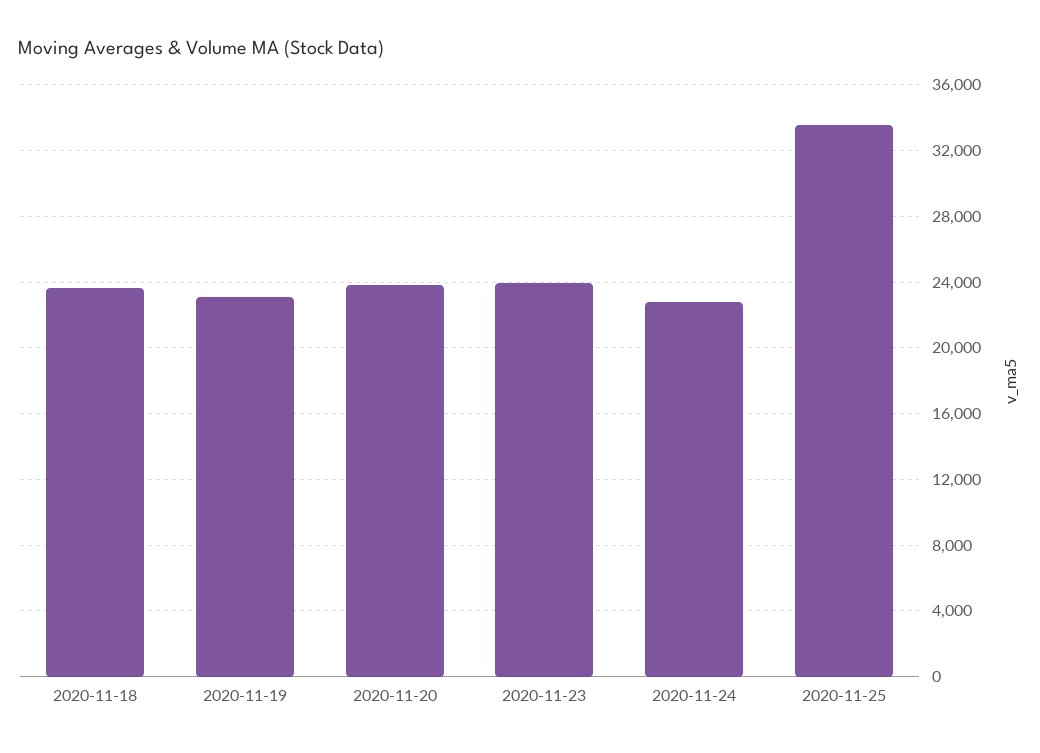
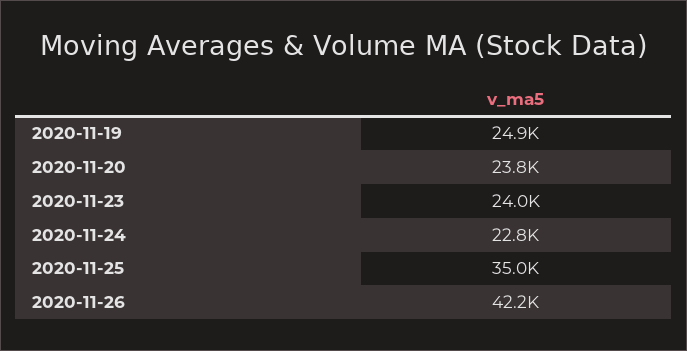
2020-11-18: 23500 -> none
2020-11-19: 23000 -> 24900
2020-11-25: 33500 -> 35000
2020-11-26: none -> 42200

